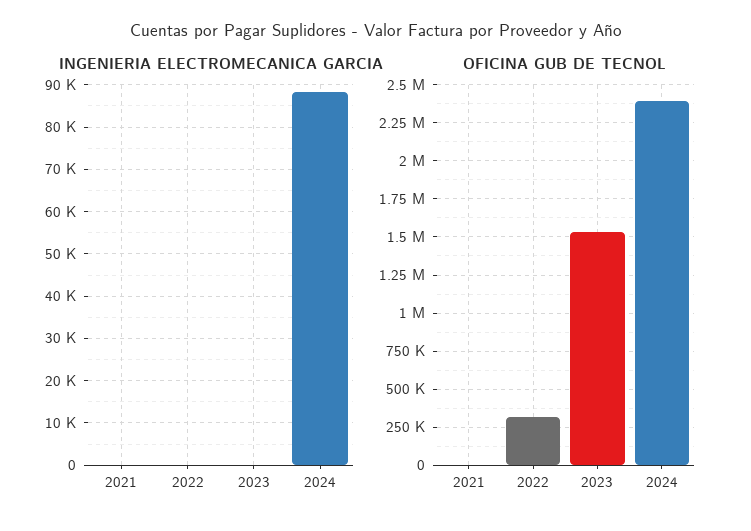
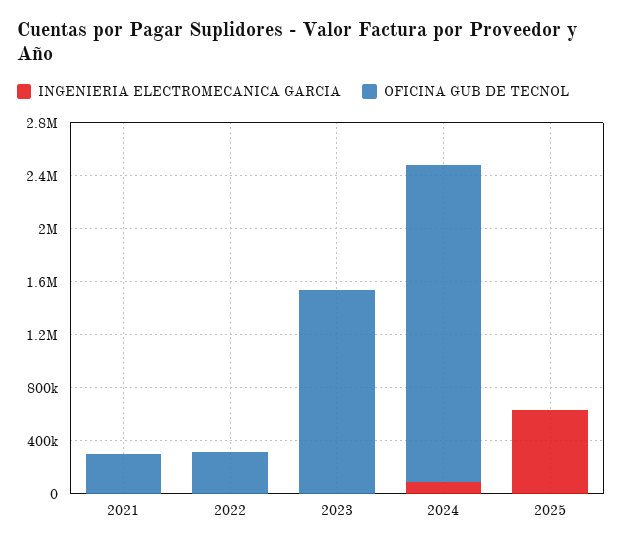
OFICINA GUB DE TECNOL, 2021: 0 -> 300000
INGENIERIA ELECTROMECANICA GARCIA, 2025: none -> 600000
OFICINA GUB DE TECNOL, 2025: none -> 0

